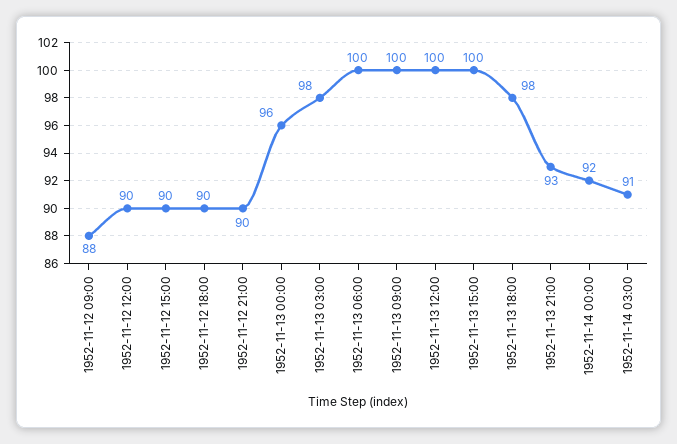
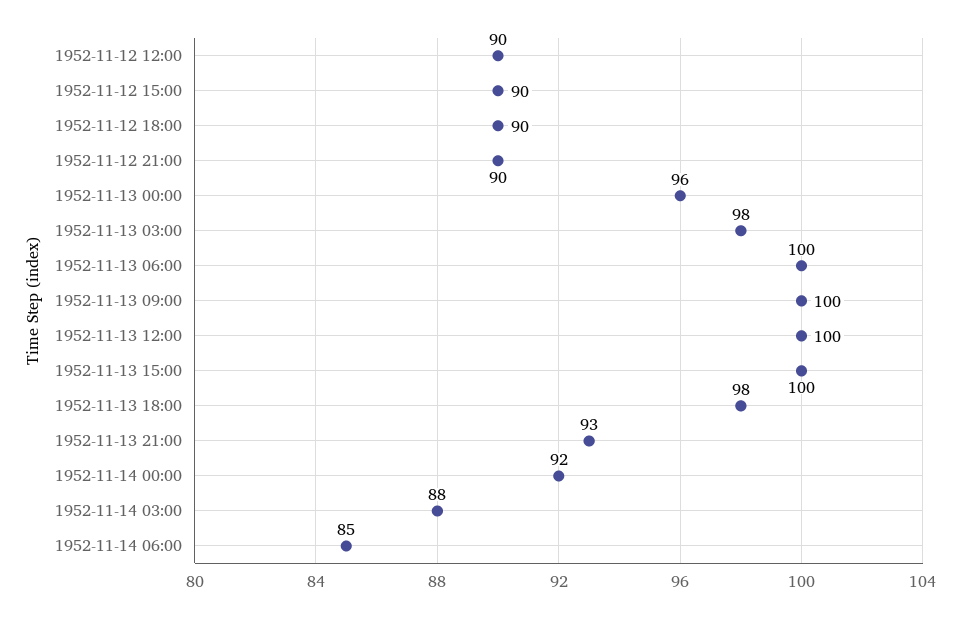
1952-11-12 09:00: 88 -> none
1952-11-14 03:00: 91 -> 88
1952-11-14 06:00: none -> 85

